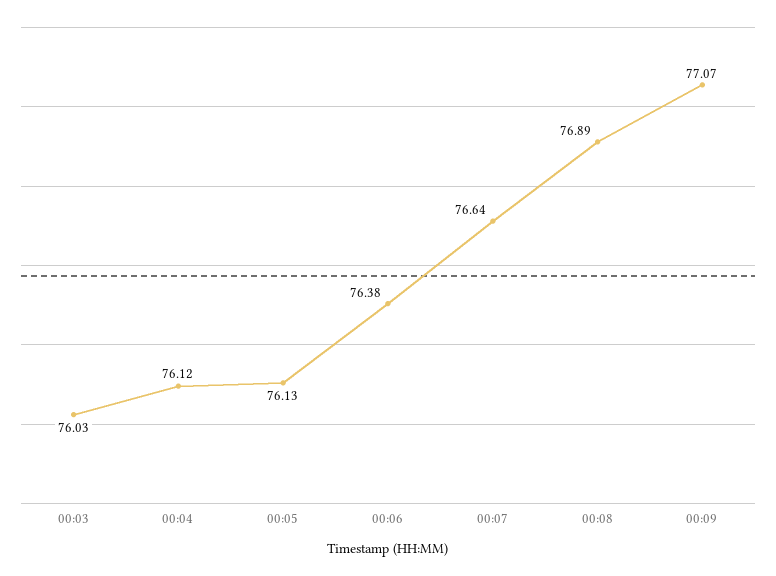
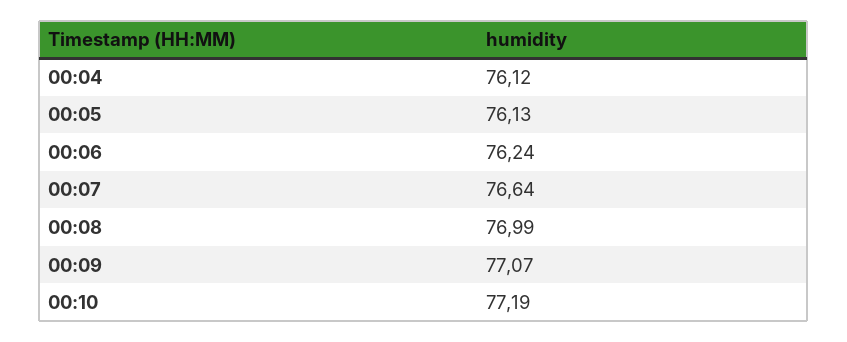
00:03: 76.03 -> none
00:06: 76.38 -> 76.24
00:08: 76.89 -> 76.99
00:10: none -> 77.19

